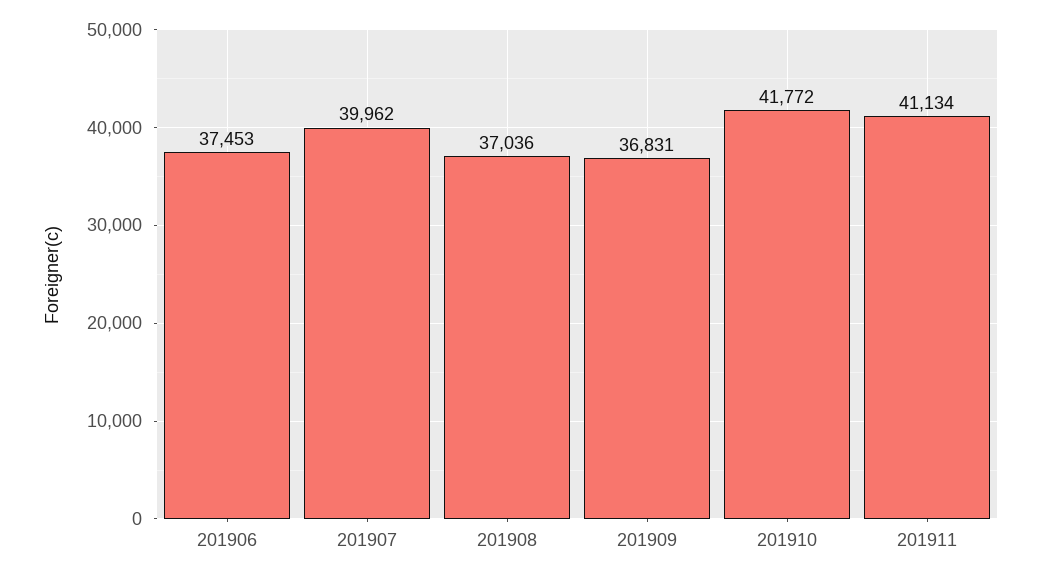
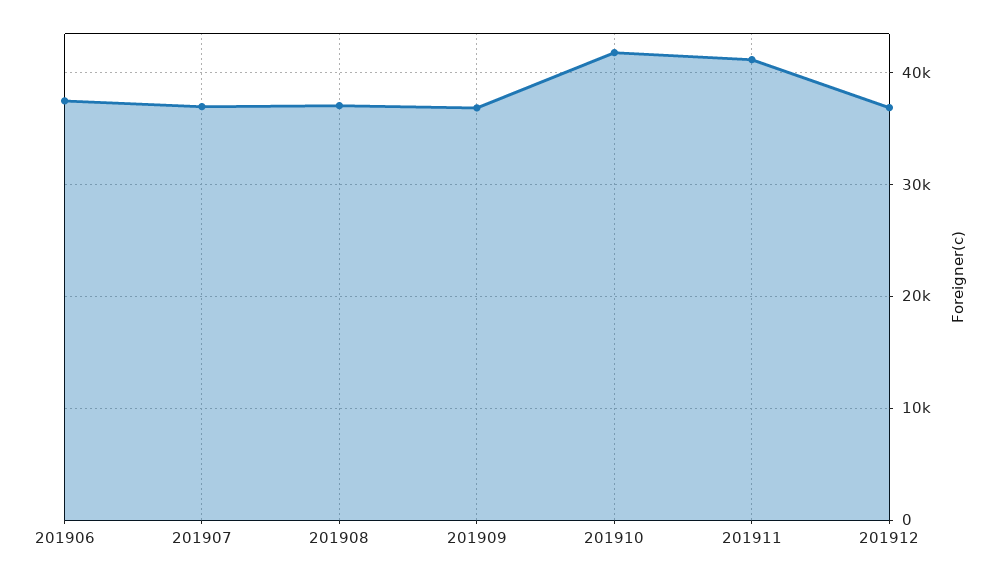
201907: 39962 -> 37000
201912: none -> 37000

